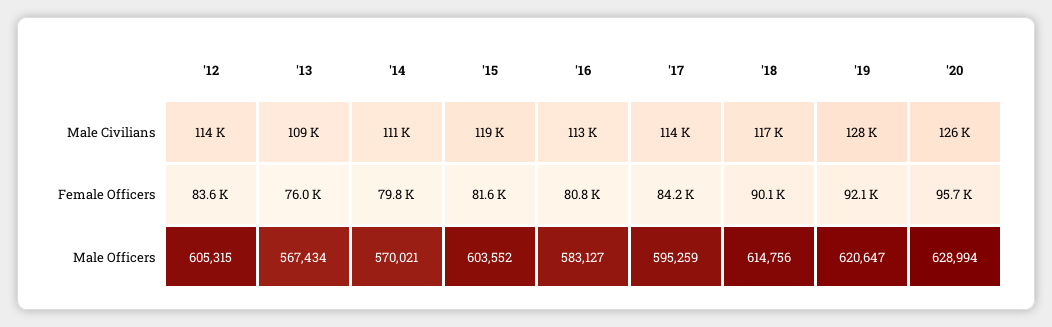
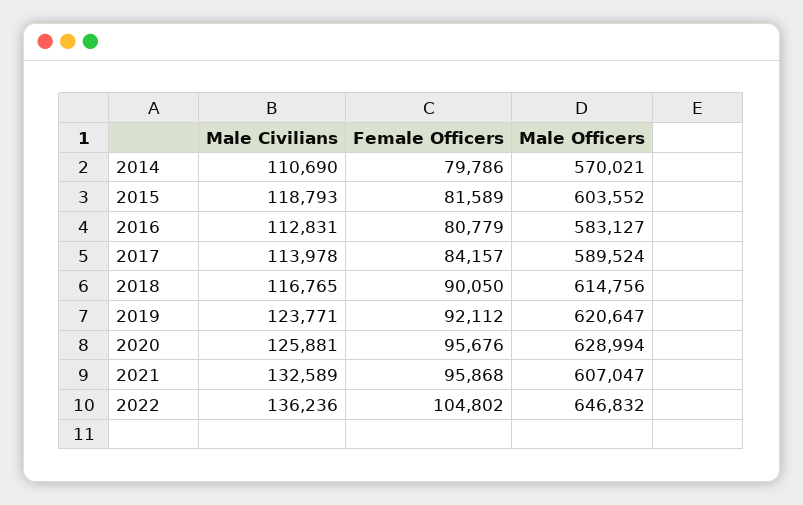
'12, Male Civilians: 114000 -> none
'13, Male Civilians: 109000 -> none
'19, Male Civilians: 128000 -> 123771
'12, Female Officers: 83600 -> none
'13, Female Officers: 76000 -> none
'12, Male Officers: 605315 -> none
'13, Male Officers: 567434 -> none
'17, Male Officers: 595259 -> 589524
2021, Male Civilians: none -> 132589
2021, Female Officers: none -> 95868
2021, Male Officers: none -> 607047
2022, Male Civilians: none -> 136236
2022, Female Officers: none -> 104802
2022, Male Officers: none -> 646832

